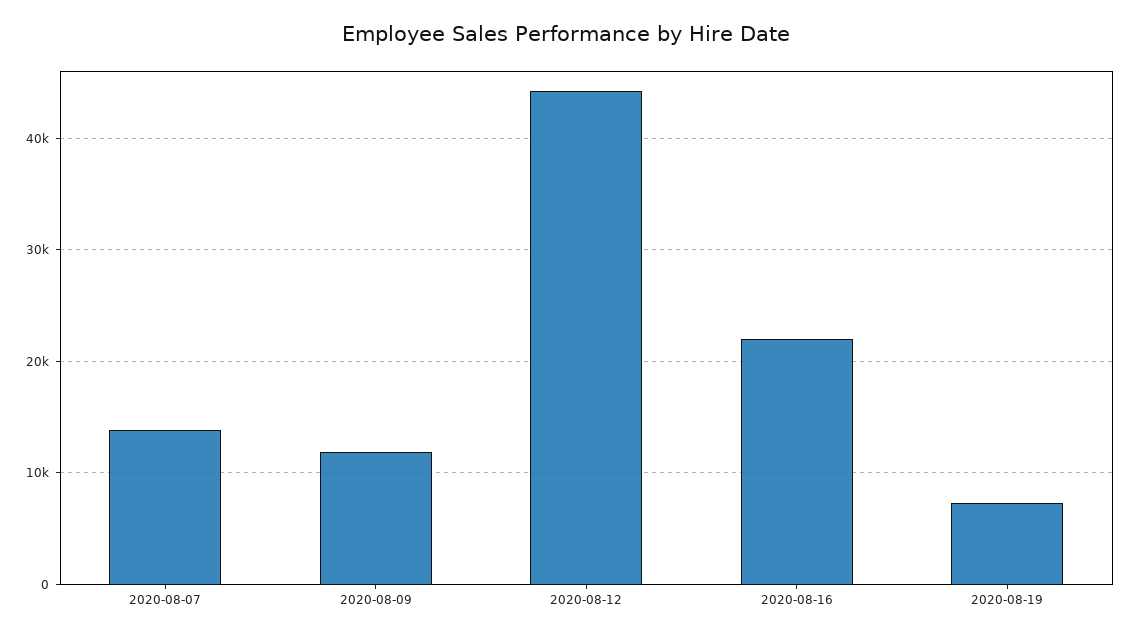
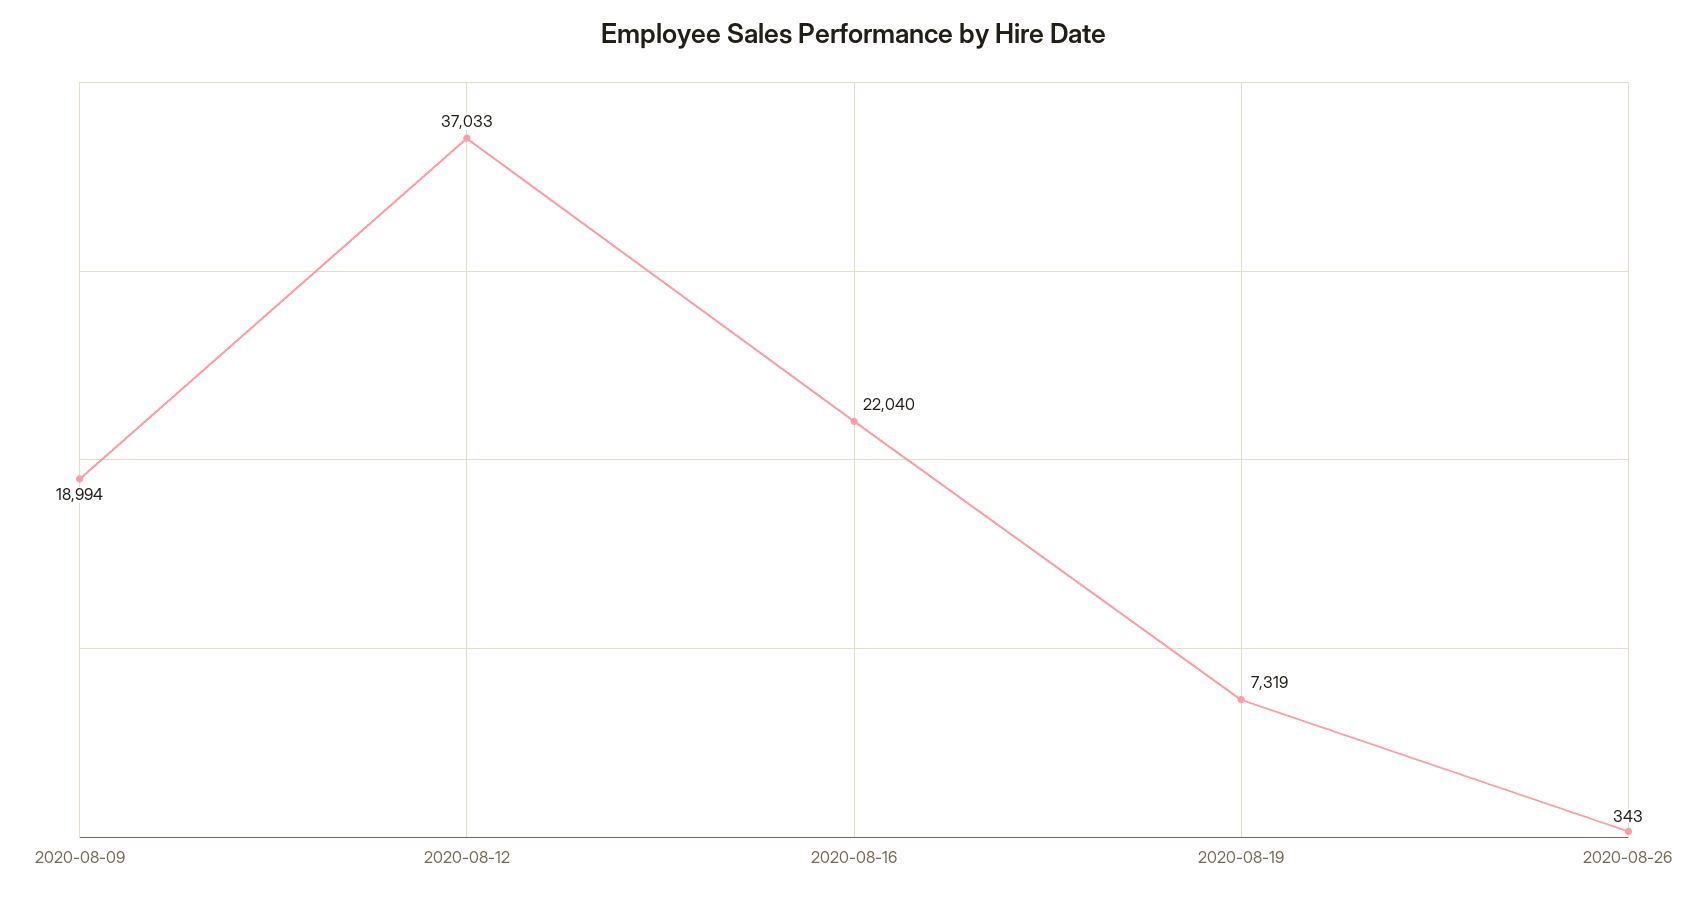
2020-08-07: 14000 -> none
2020-08-09: 12000 -> 18994
2020-08-12: 44000 -> 37033
2020-08-26: none -> 343

